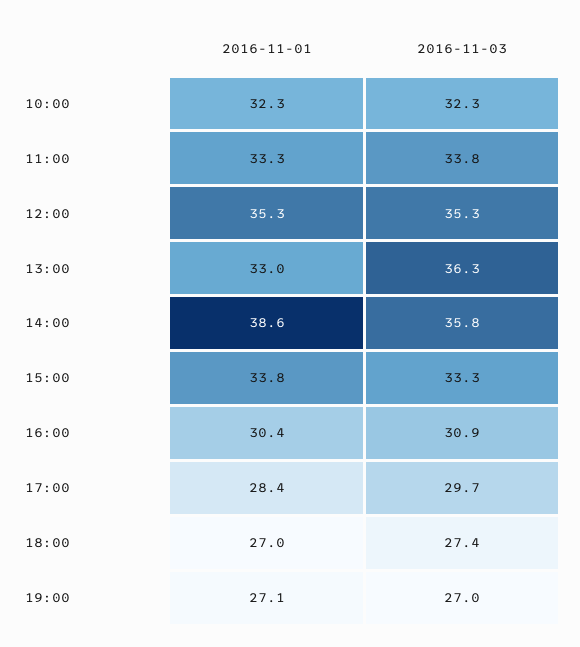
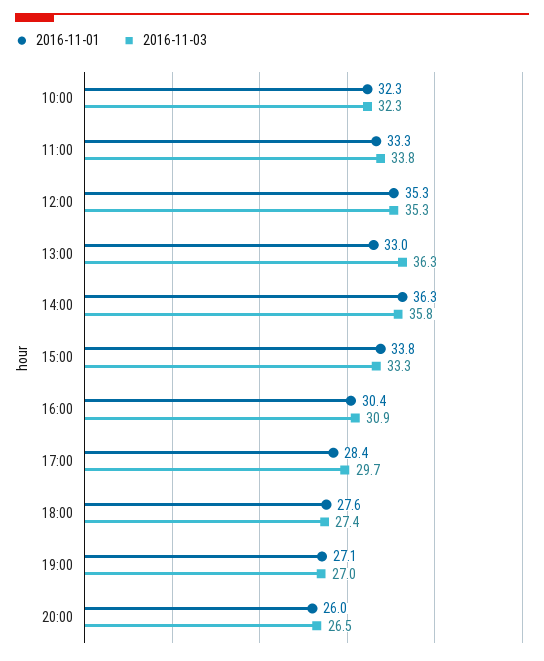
2016-11-01, 14:00: 38.6 -> 36.3
2016-11-01, 18:00: 27 -> 27.6
2016-11-01, 20:00: none -> 26
2016-11-03, 20:00: none -> 26.5

